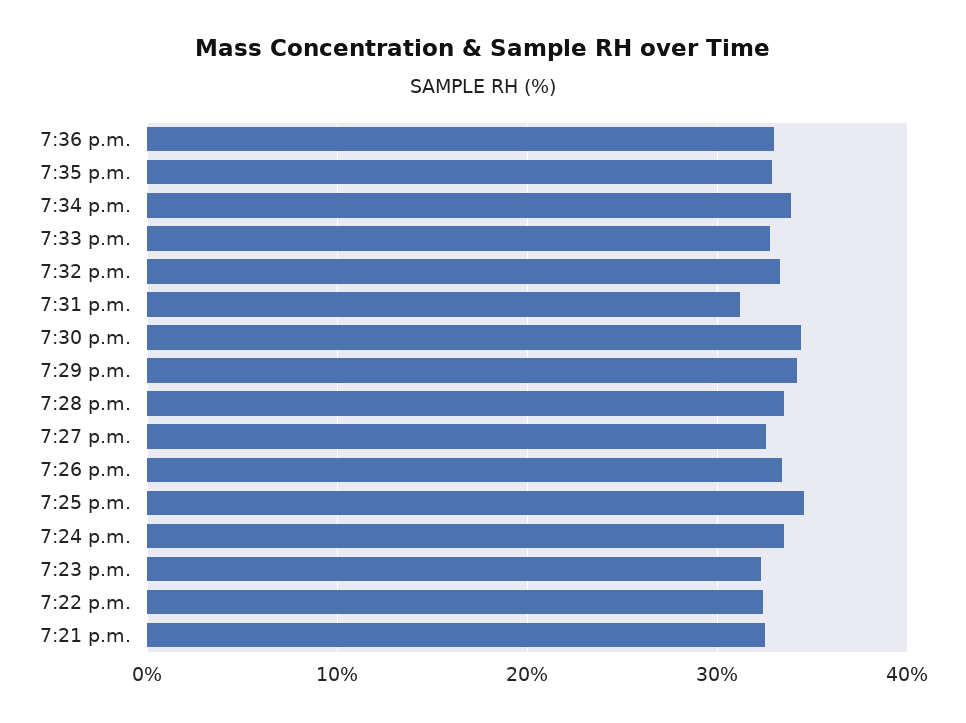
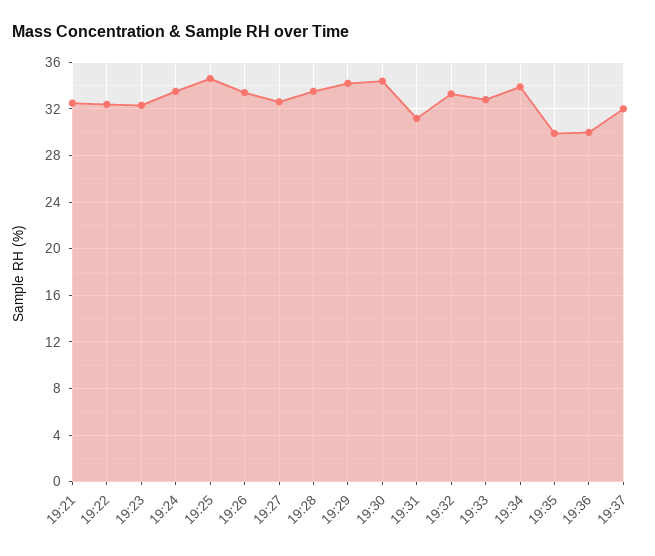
7:36 p.m.: 33 -> 30
7:35 p.m.: 33 -> 30
19:37: none -> 32

